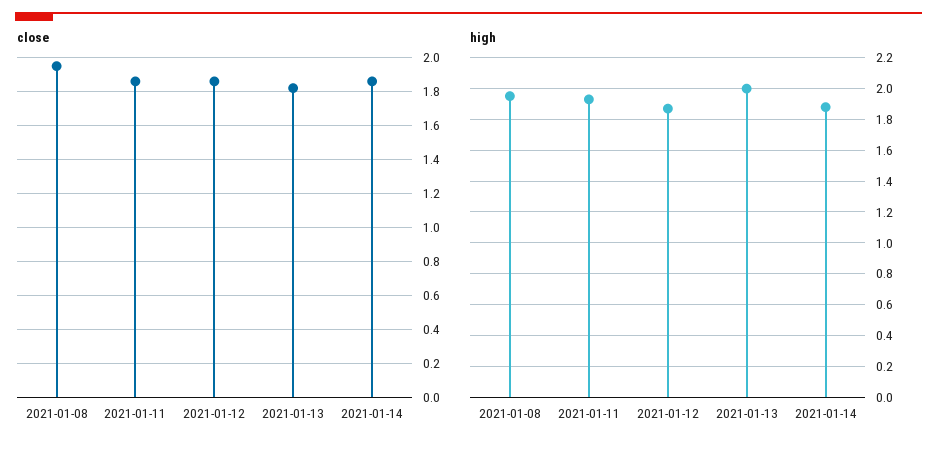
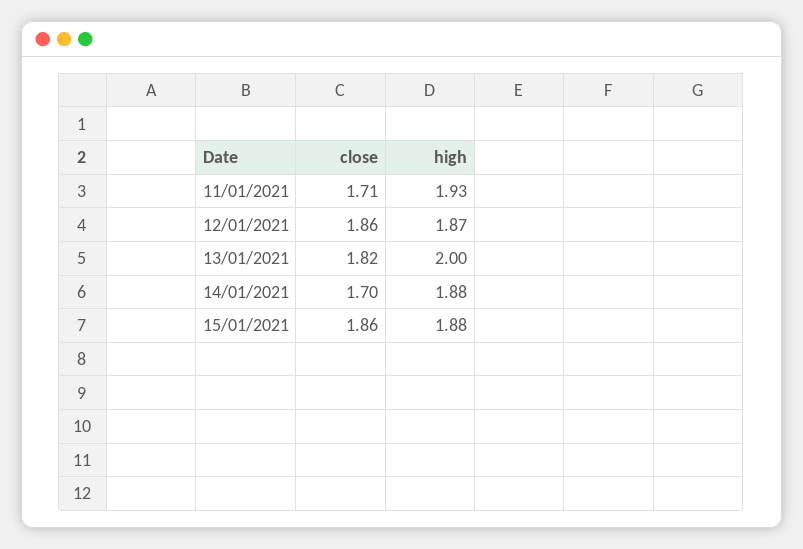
close, 2021-01-08: 1.95 -> none
close, 2021-01-11: 1.85 -> 1.71
close, 2021-01-14: 1.85 -> 1.7
high, 2021-01-08: 1.95 -> none
close, 15/01/2021: none -> 1.86
high, 15/01/2021: none -> 1.88

